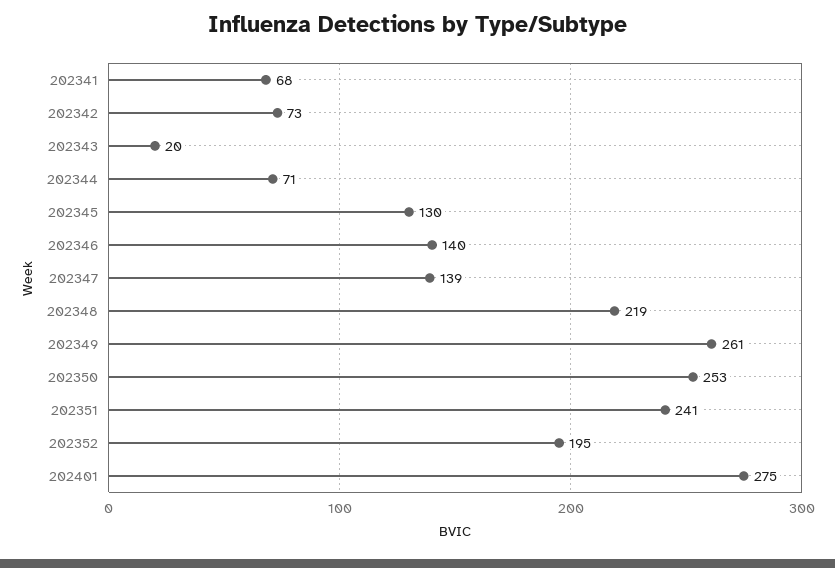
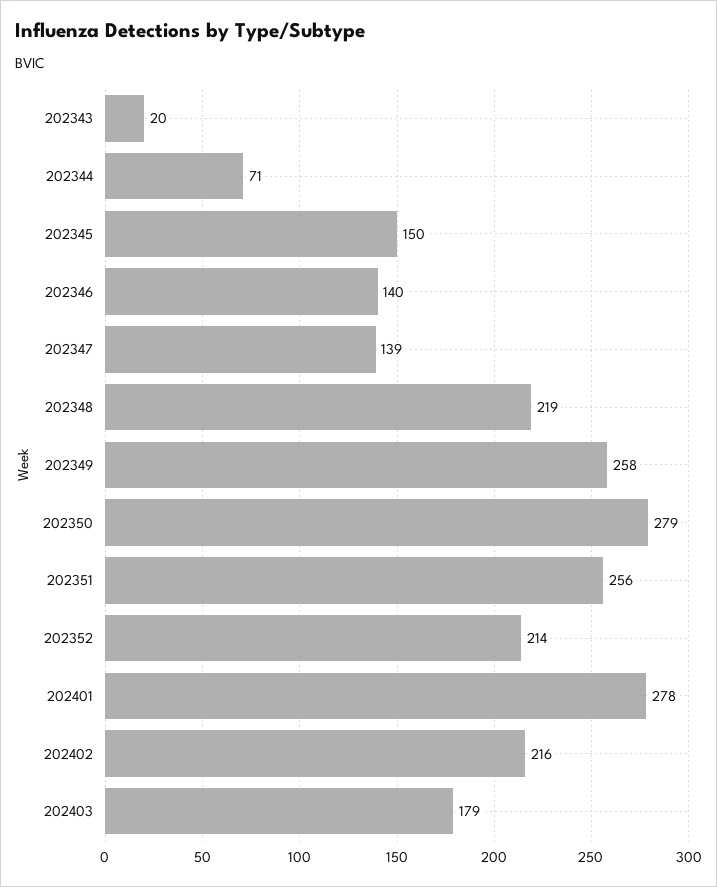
202341: 68 -> none
202342: 73 -> none
202345: 130 -> 150
202349: 261 -> 258
202350: 253 -> 279
202351: 241 -> 256
202352: 195 -> 214
202401: 275 -> 278
202402: none -> 216
202403: none -> 179

